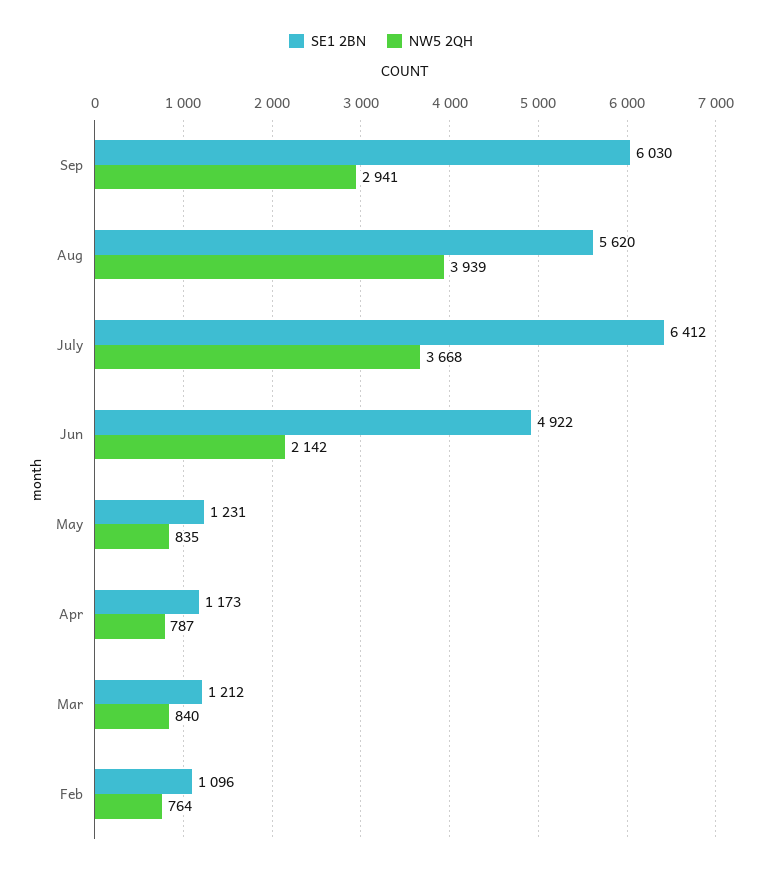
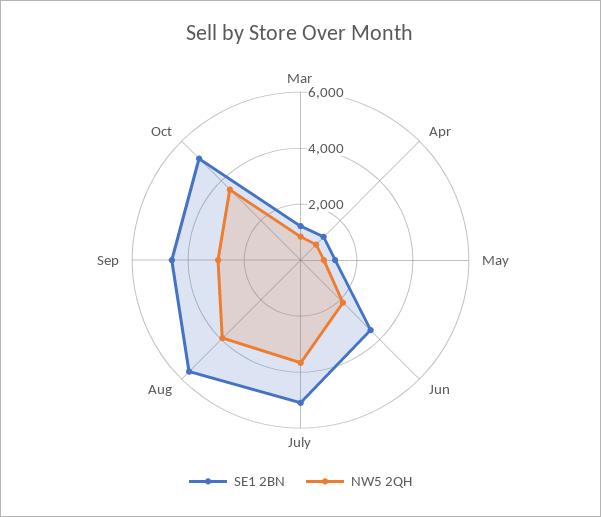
SE1 2BN, Sep: 6030 -> 4500
SE1 2BN, July: 6412 -> 5000
SE1 2BN, Jun: 4922 -> 3500
SE1 2BN, Feb: 1096 -> none
NW5 2QH, Feb: 764 -> none
SE1 2BN, Oct: none -> 5000
NW5 2QH, Oct: none -> 3500

